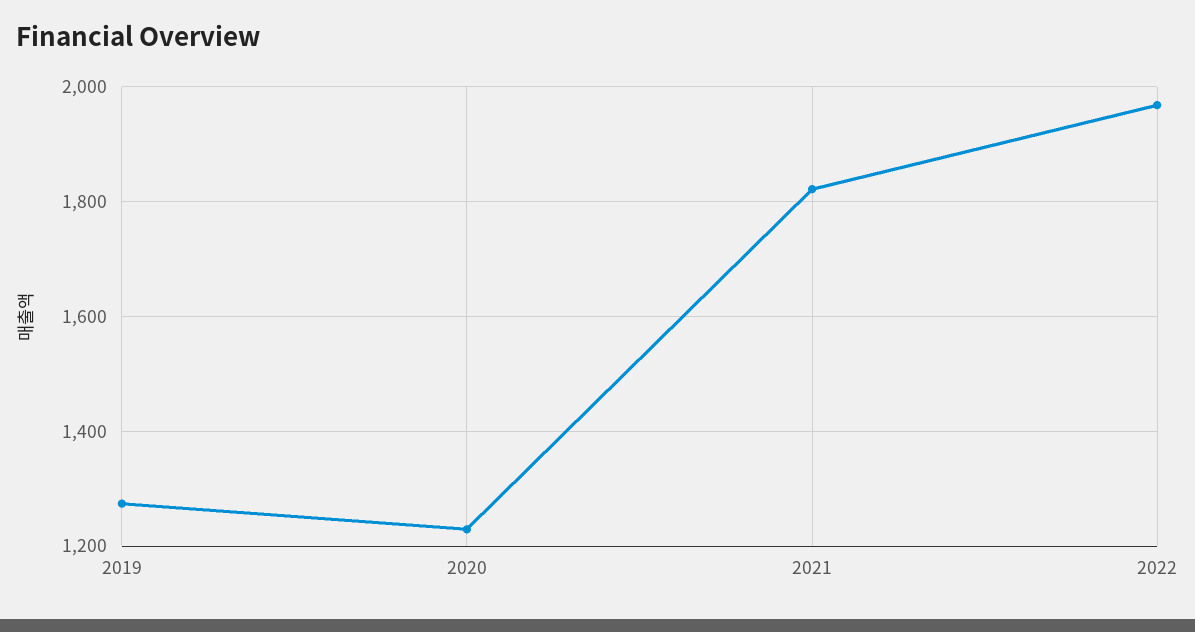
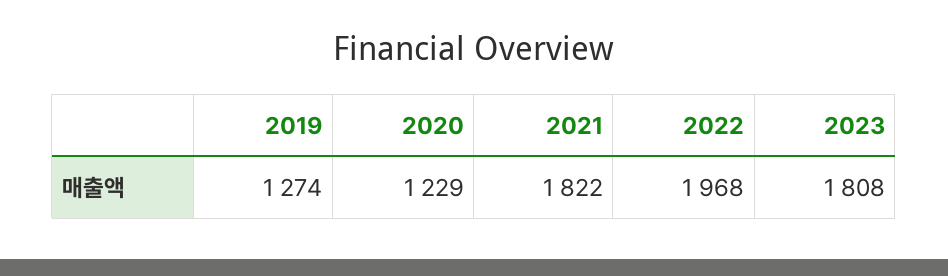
2023: none -> 1808

